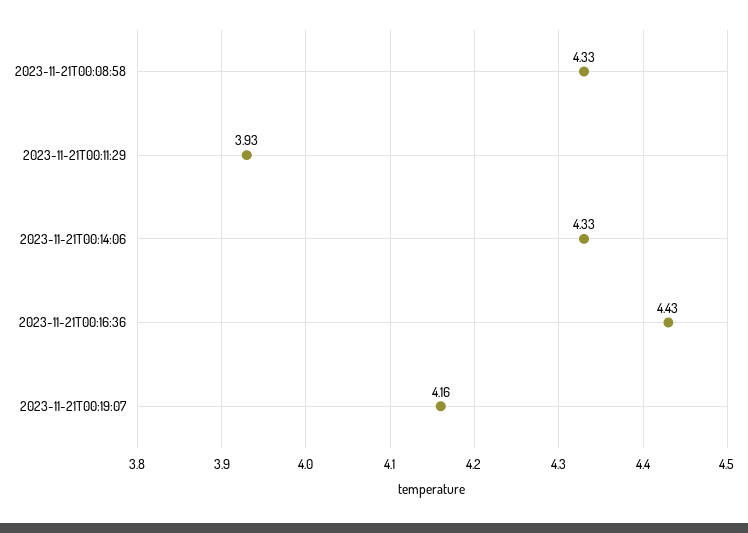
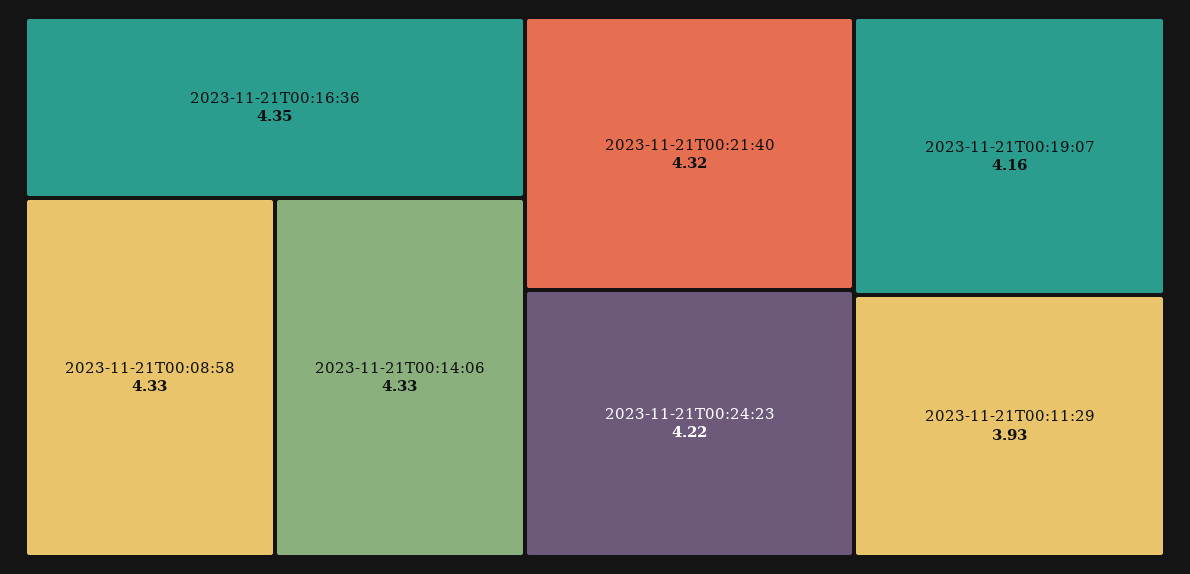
2023-11-21T00:16:36: 4.43 -> 4.35
2023-11-21T00:21:40: none -> 4.32
2023-11-21T00:24:23: none -> 4.22

